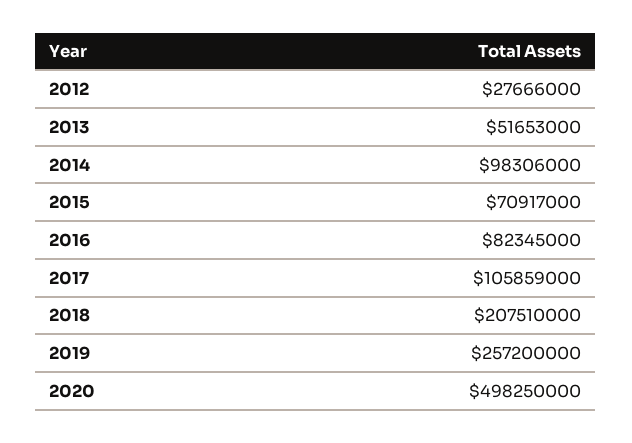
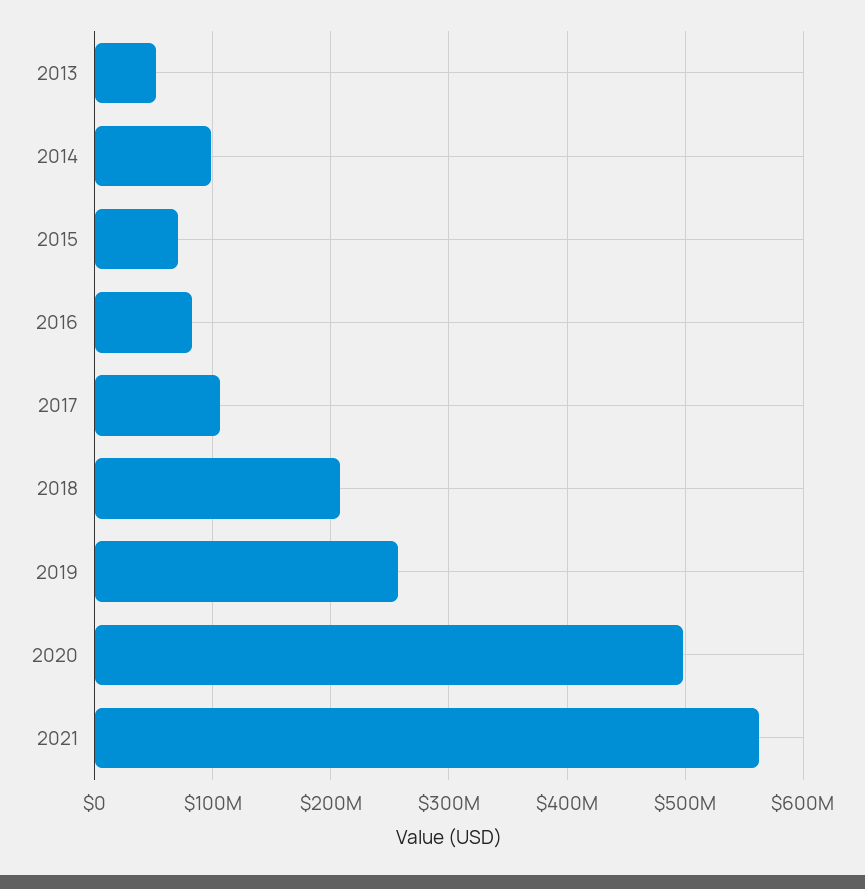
2012: 27666000 -> none
2021: none -> 560000000

